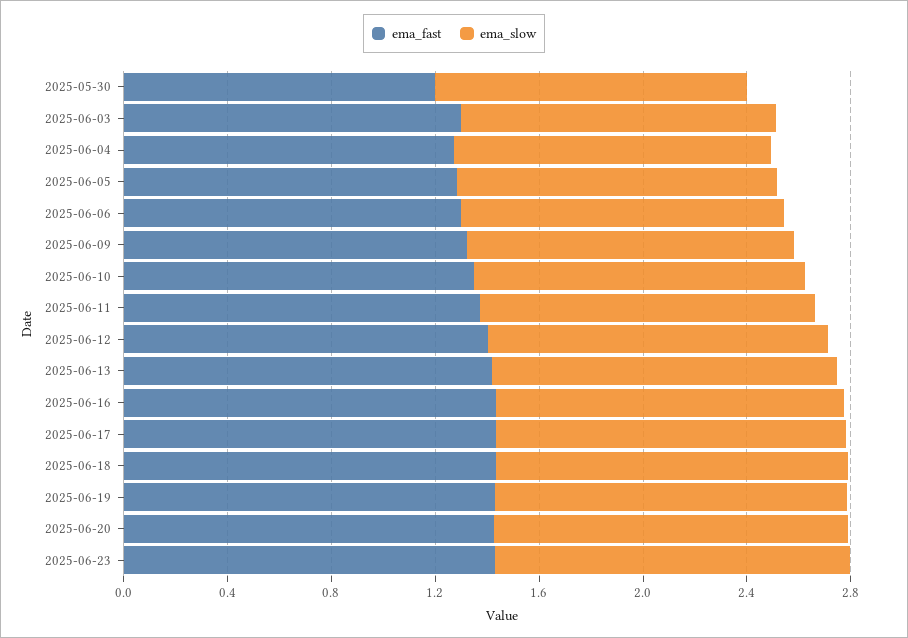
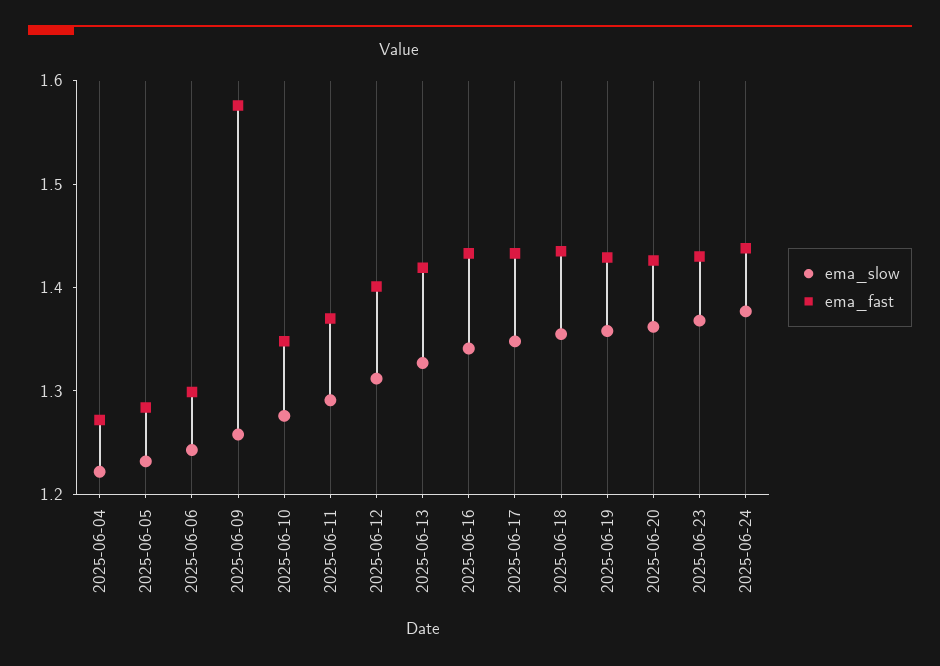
ema_fast, 2025-05-30: 1.2 -> none
ema_slow, 2025-05-30: 1.2 -> none
ema_fast, 2025-06-03: 1.3 -> none
ema_slow, 2025-06-03: 1.2 -> none
ema_fast, 2025-06-09: 1.3 -> 1.58
ema_slow, 2025-06-24: none -> 1.38
ema_fast, 2025-06-24: none -> 1.44

